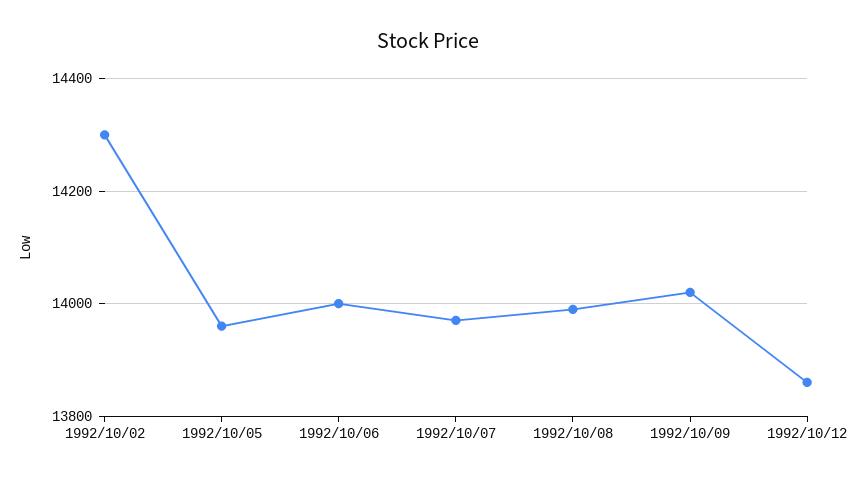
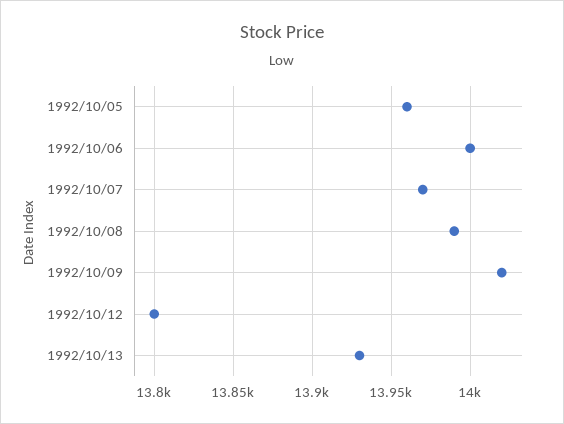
1992/10/02: 14300 -> none
1992/10/12: 13860 -> 13800
1992/10/13: none -> 13930

